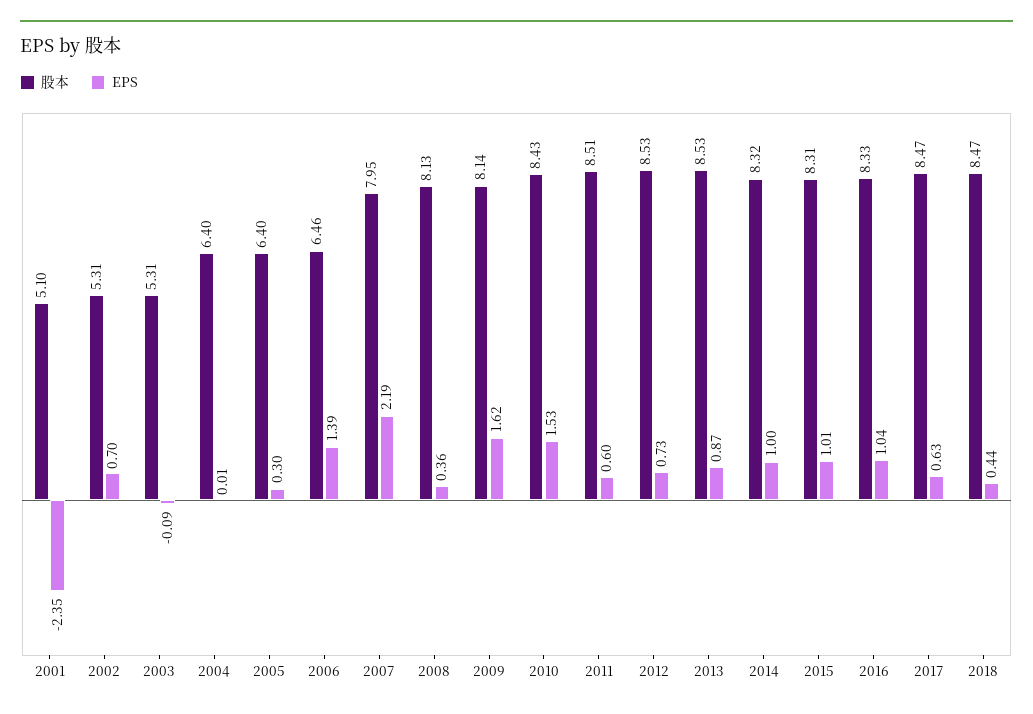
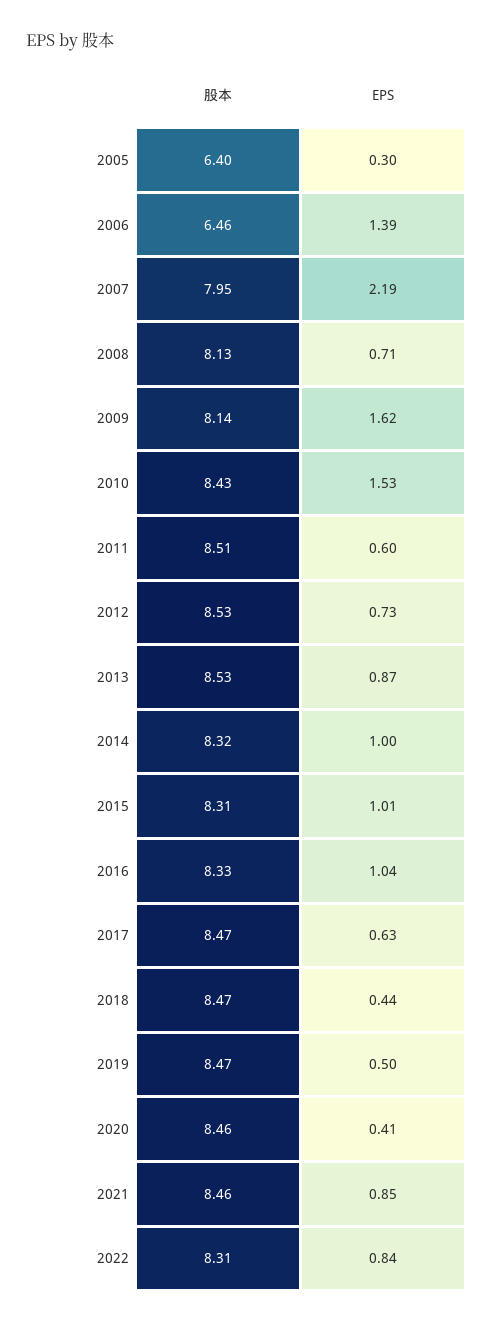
股本, 2001: 5.1 -> none
EPS, 2001: -2.35 -> none
股本, 2002: 5.31 -> none
EPS, 2002: 0.7 -> none
股本, 2003: 5.31 -> none
EPS, 2003: -0.09 -> none
股本, 2004: 6.4 -> none
EPS, 2004: 0.01 -> none
EPS, 2008: 0.36 -> 0.71
股本, 2019: none -> 8.47
EPS, 2019: none -> 0.5
股本, 2020: none -> 8.46
EPS, 2020: none -> 0.41
股本, 2021: none -> 8.46
EPS, 2021: none -> 0.85
股本, 2022: none -> 8.31
EPS, 2022: none -> 0.84

